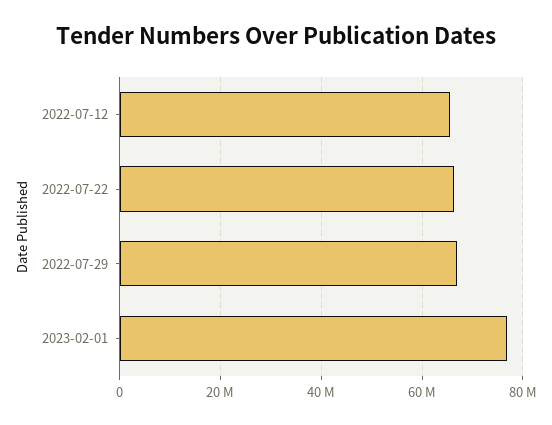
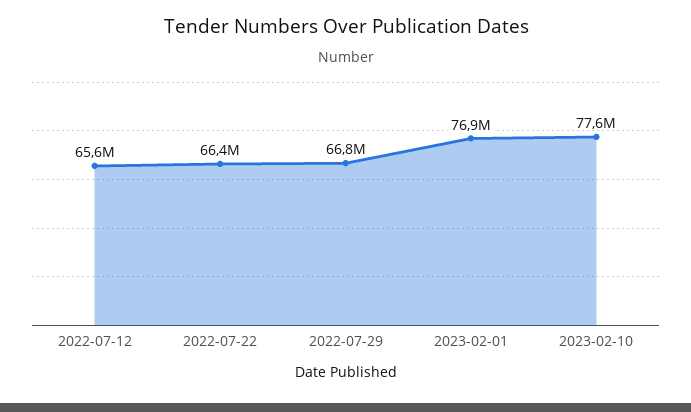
2023-02-10: none -> 77600000

